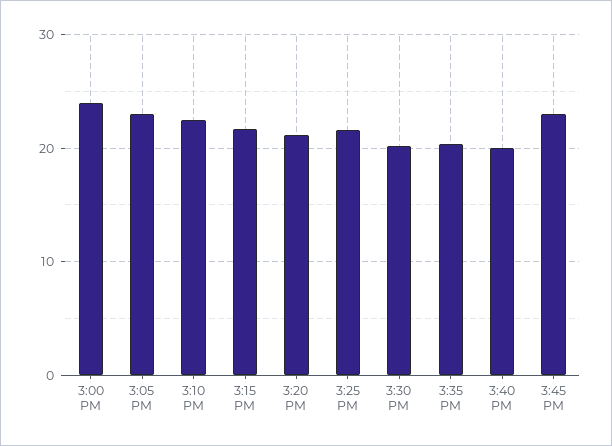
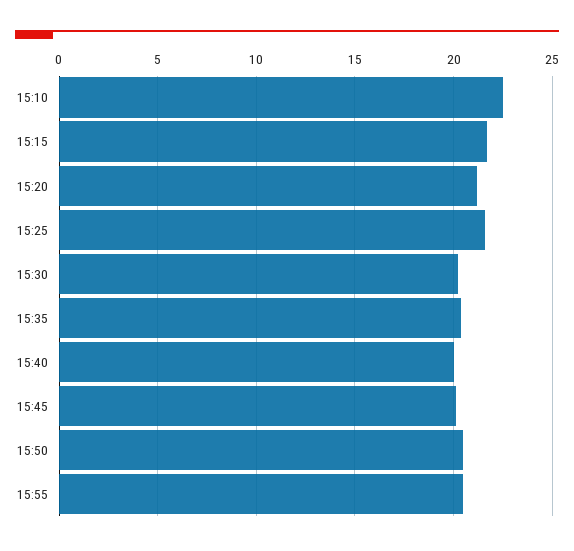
3:00 PM: 24 -> none
3:05 PM: 23 -> none
3:45 PM: 23 -> 20
15:50: none -> 20.5
15:55: none -> 20.5

